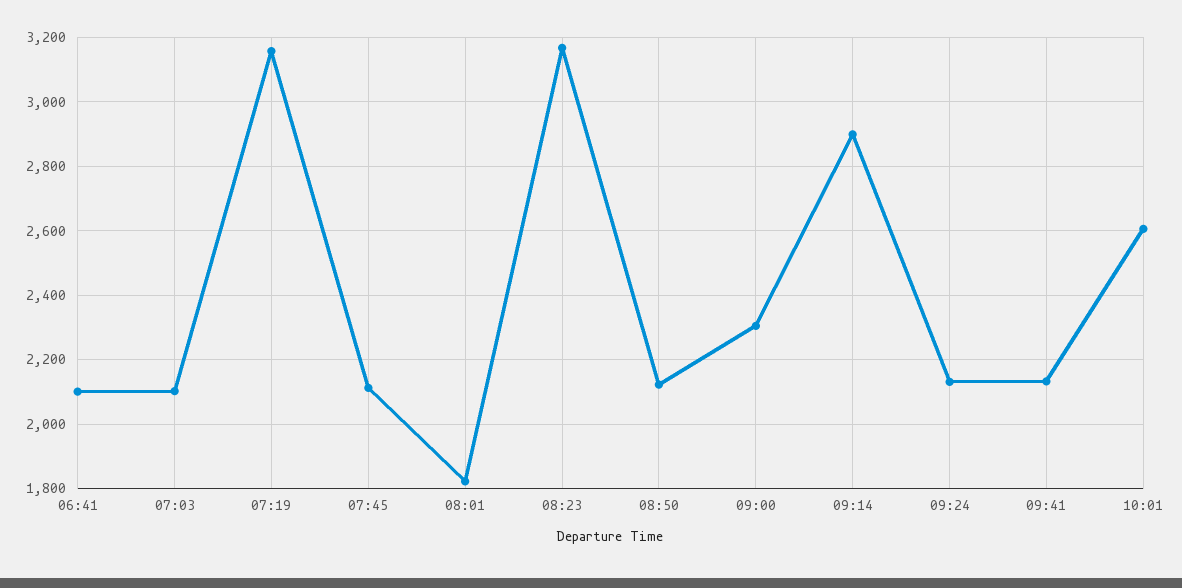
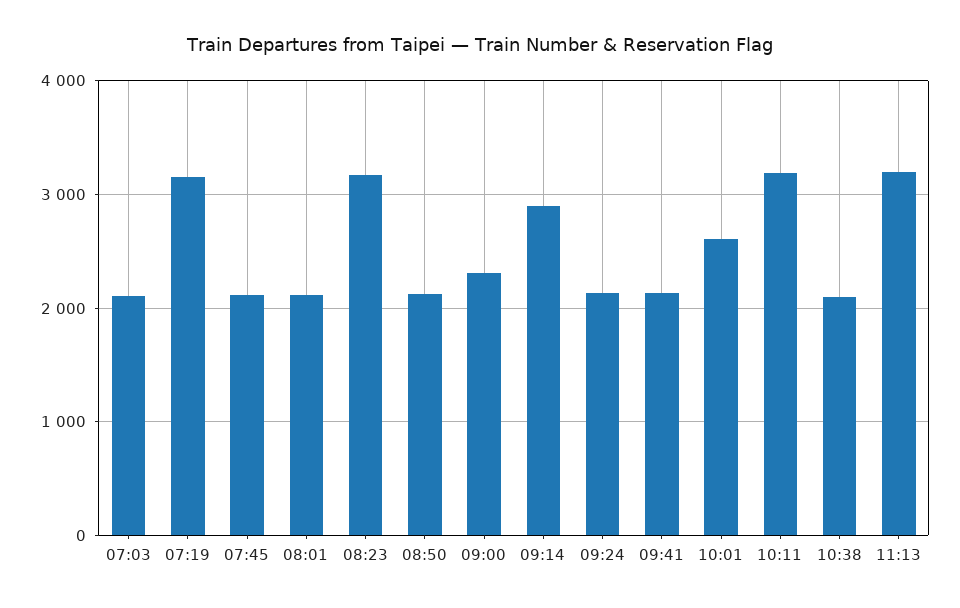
06:41: 2100 -> none
08:01: 1820 -> 2100
10:11: none -> 3200
10:38: none -> 2100
11:13: none -> 3200

